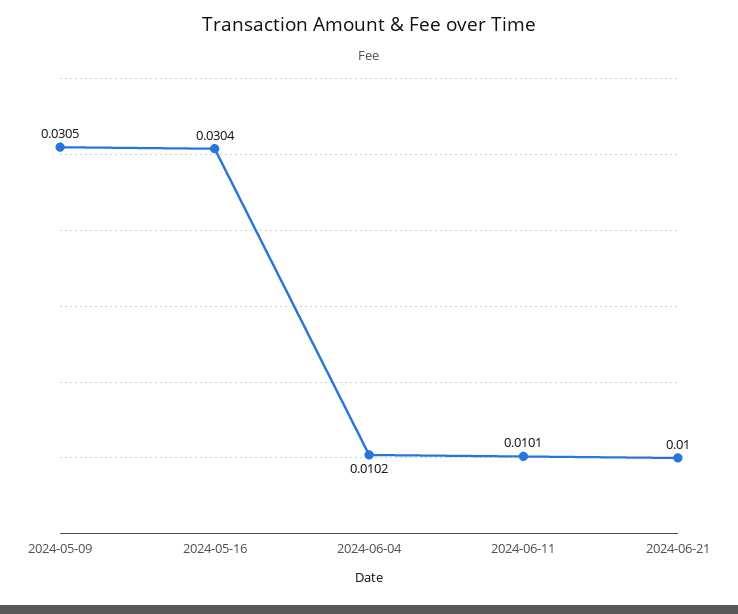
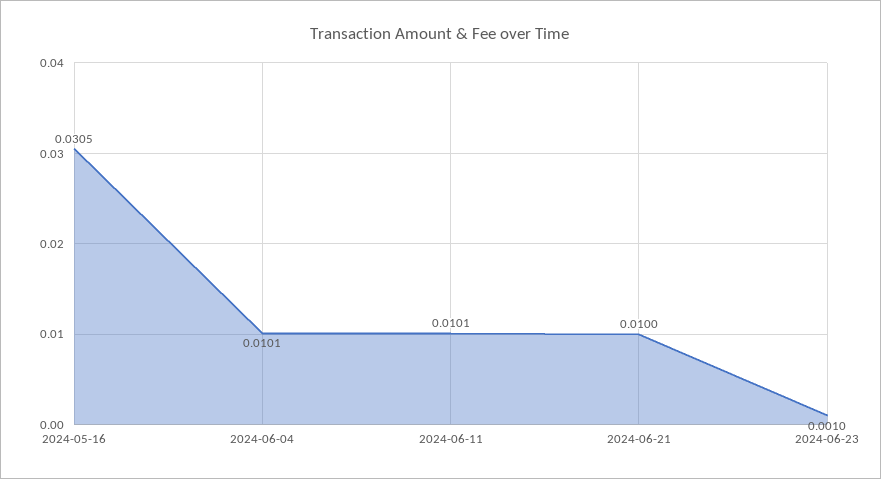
2024-05-09: 0.0305 -> none
2024-05-16: 0.0304 -> 0.0305
2024-06-04: 0.0102 -> 0.0101
2024-06-23: none -> 0.001

